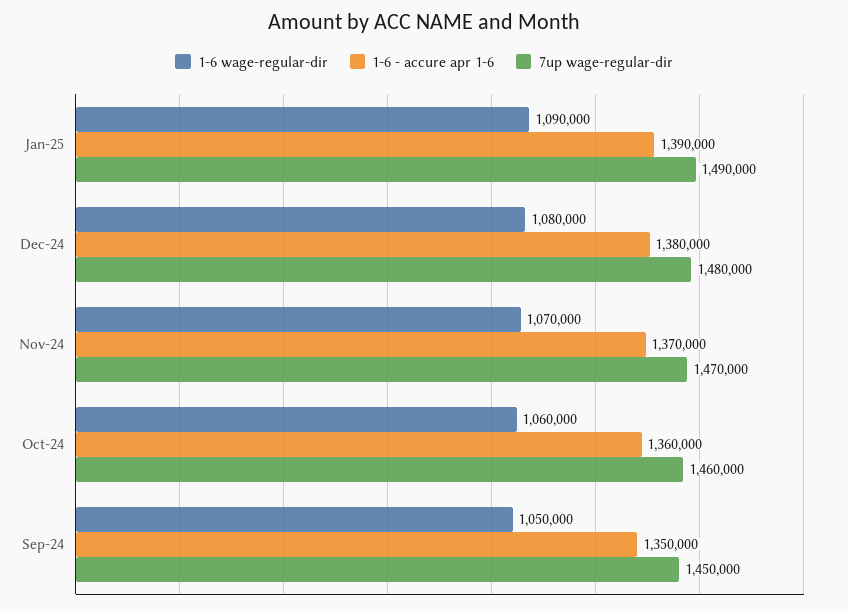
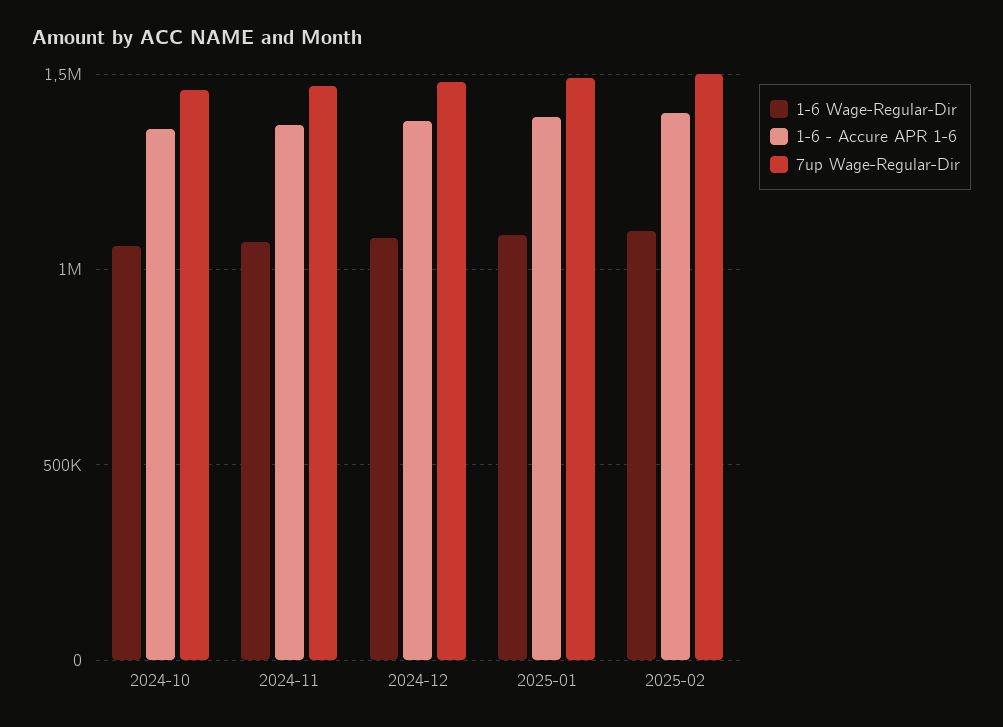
1-6 wage-regular-dir, Sep-24: 1050000 -> none
1-6 - accure apr 1-6, Sep-24: 1350000 -> none
7up wage-regular-dir, Sep-24: 1450000 -> none
1-6 wage-regular-dir, 2025-02: none -> 1100000
1-6 - accure apr 1-6, 2025-02: none -> 1400000
7up wage-regular-dir, 2025-02: none -> 1500000

